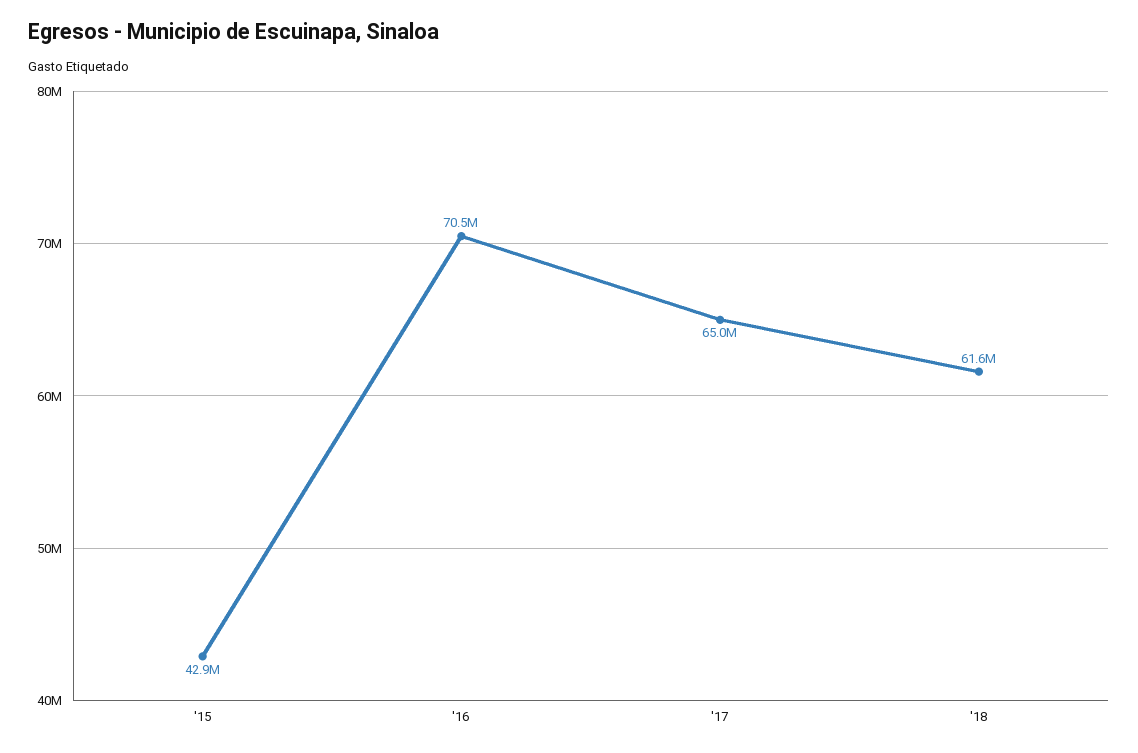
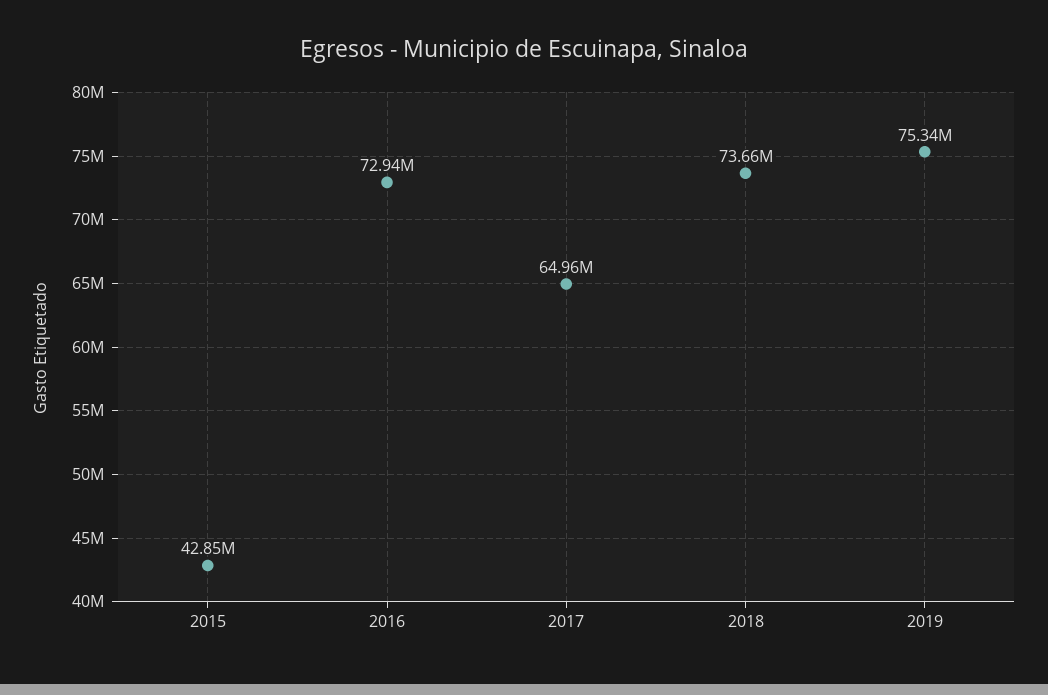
'16: 70500000 -> 72940000
'18: 61600000 -> 73660000
2019: none -> 75340000

